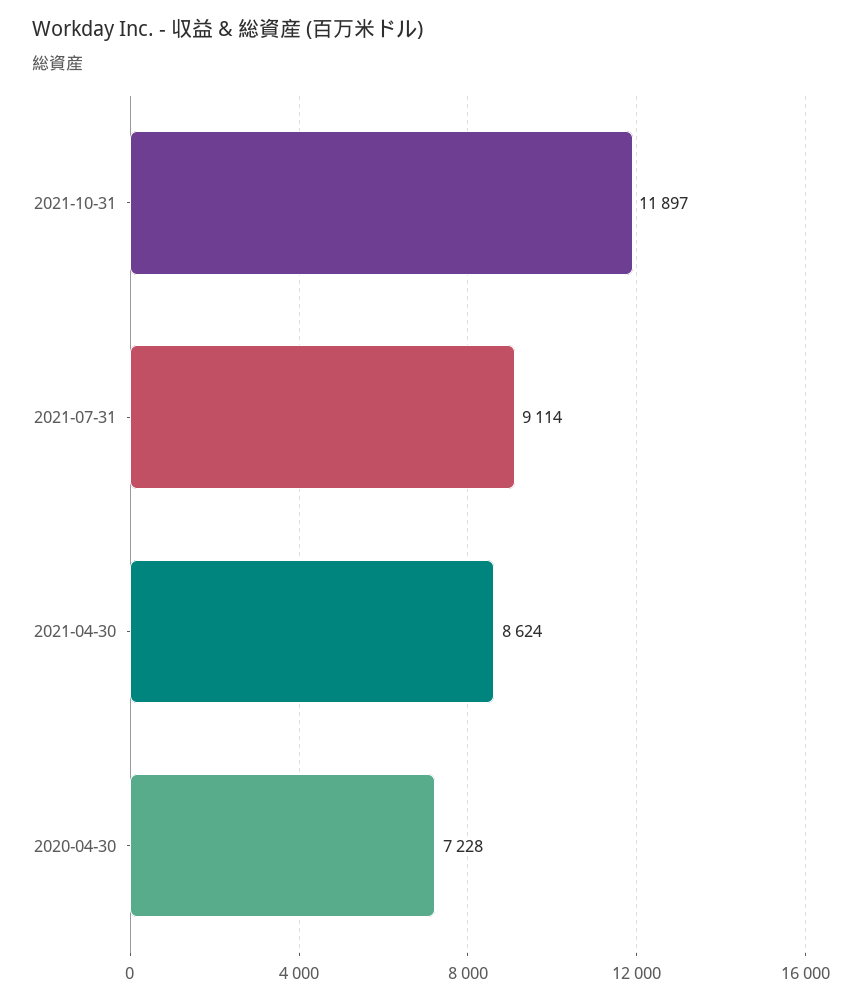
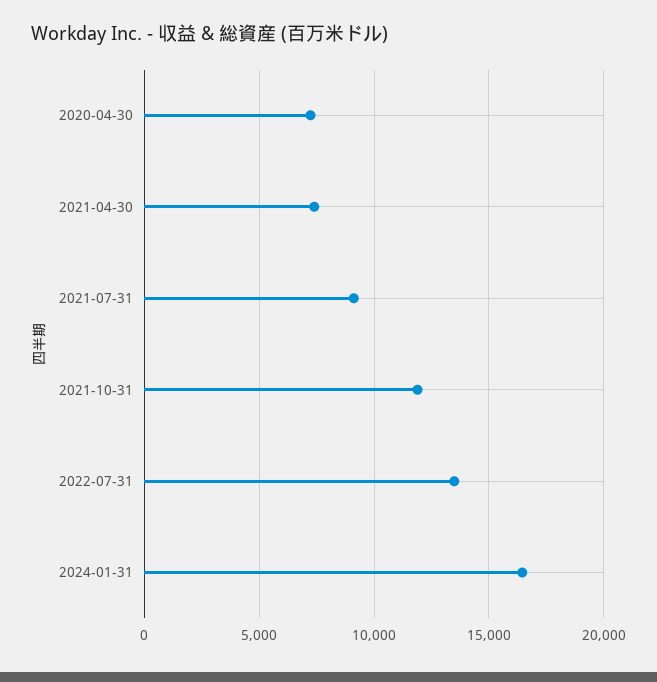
2021-04-30: 8624 -> 7500
2022-07-31: none -> 13500
2024-01-31: none -> 16500

